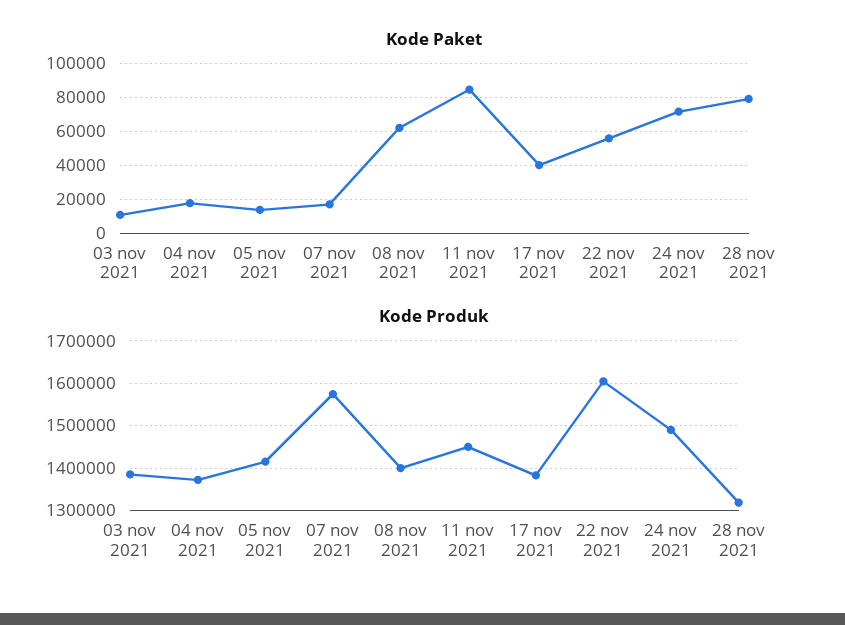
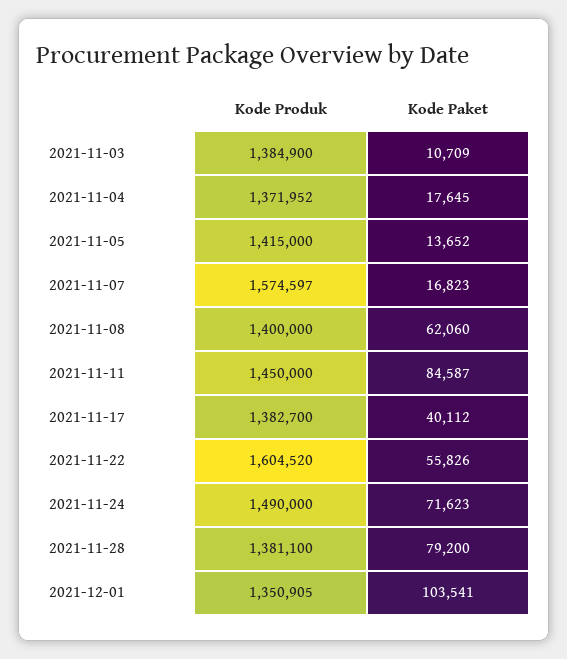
Kode Produk, 28 nov 2021: 1320000 -> 1381100
Kode Produk, 2021-12-01: none -> 1350905
Kode Paket, 2021-12-01: none -> 103541

